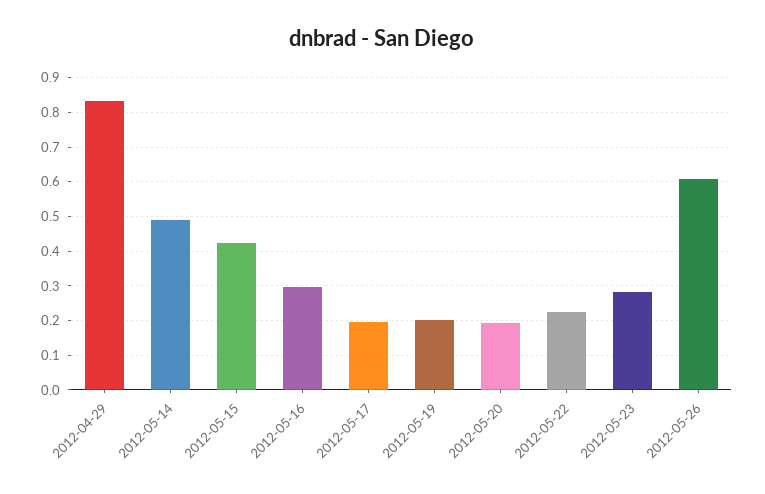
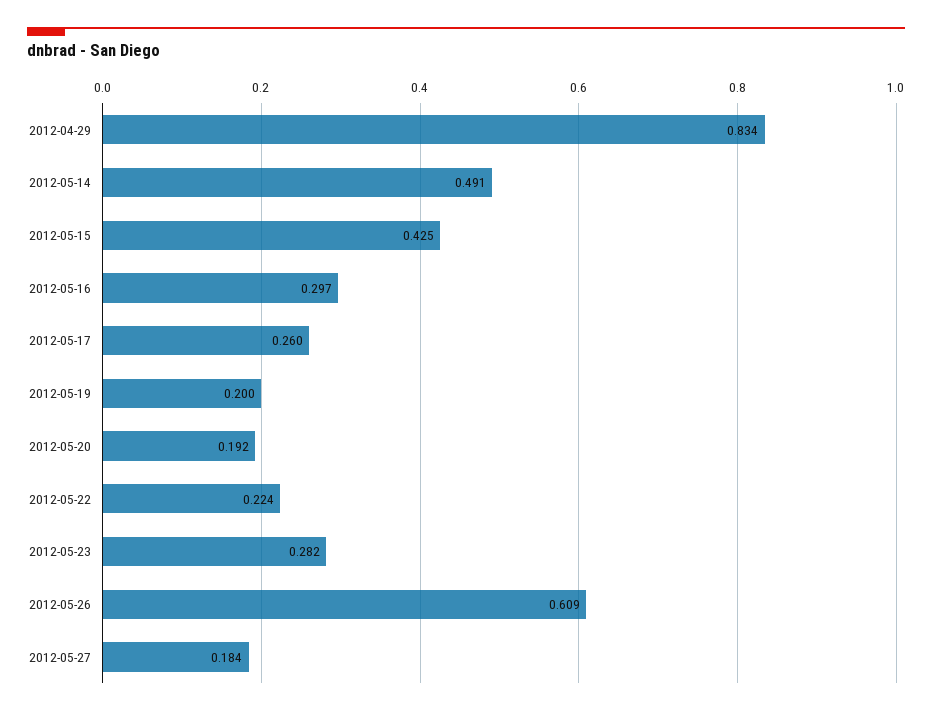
2012-05-17: 0.2 -> 0.26
2012-05-27: none -> 0.184

